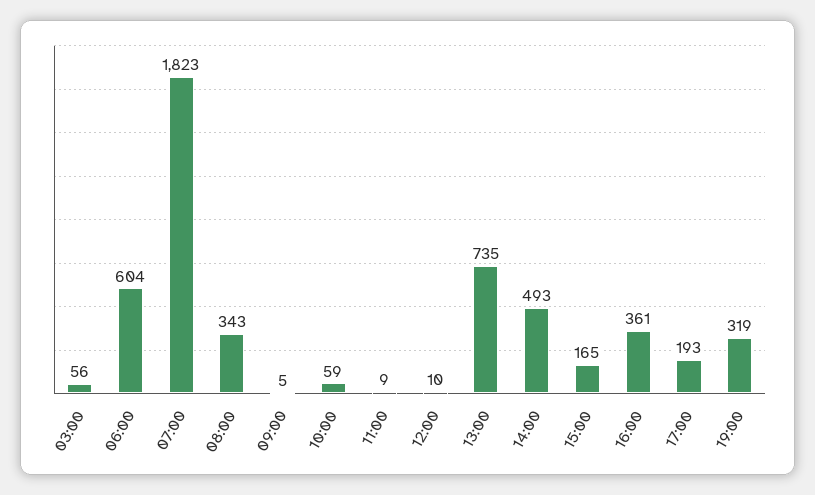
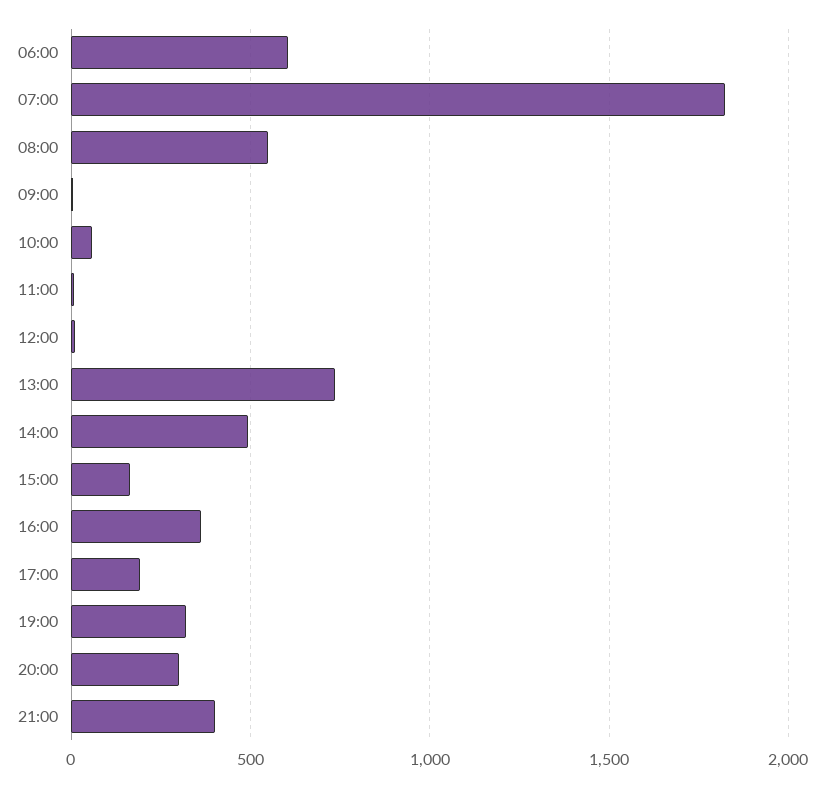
03:00: 56 -> none
08:00: 343 -> 550
20:00: none -> 300
21:00: none -> 400

